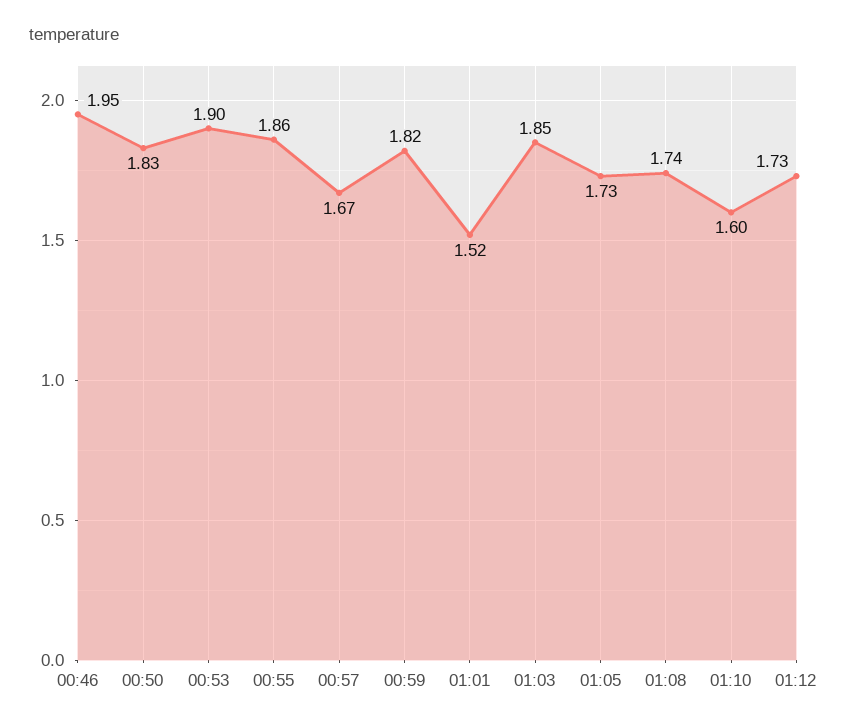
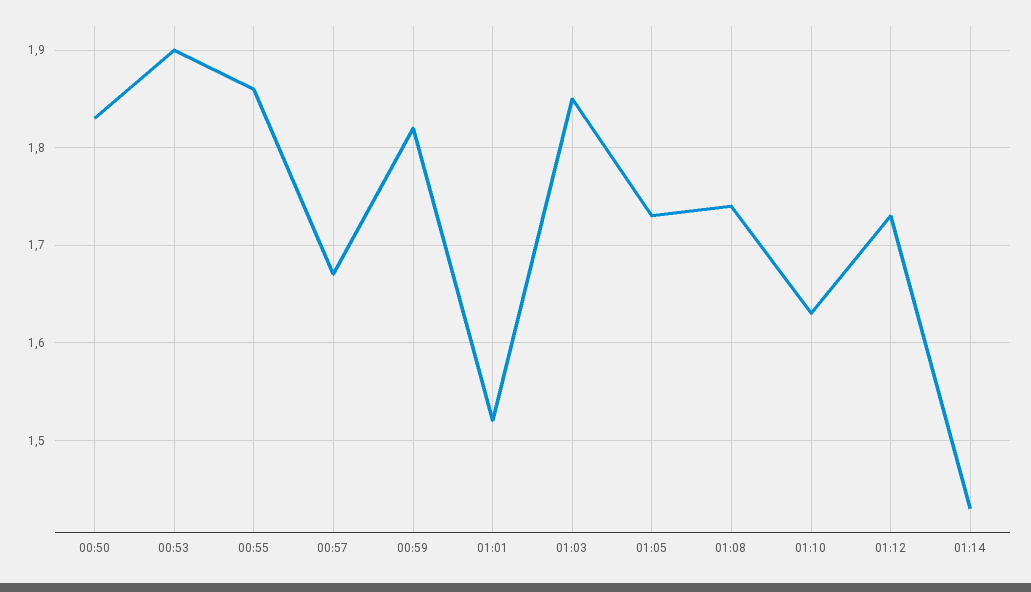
00:46: 1.95 -> none
01:10: 1.6 -> 1.63
01:14: none -> 1.43

